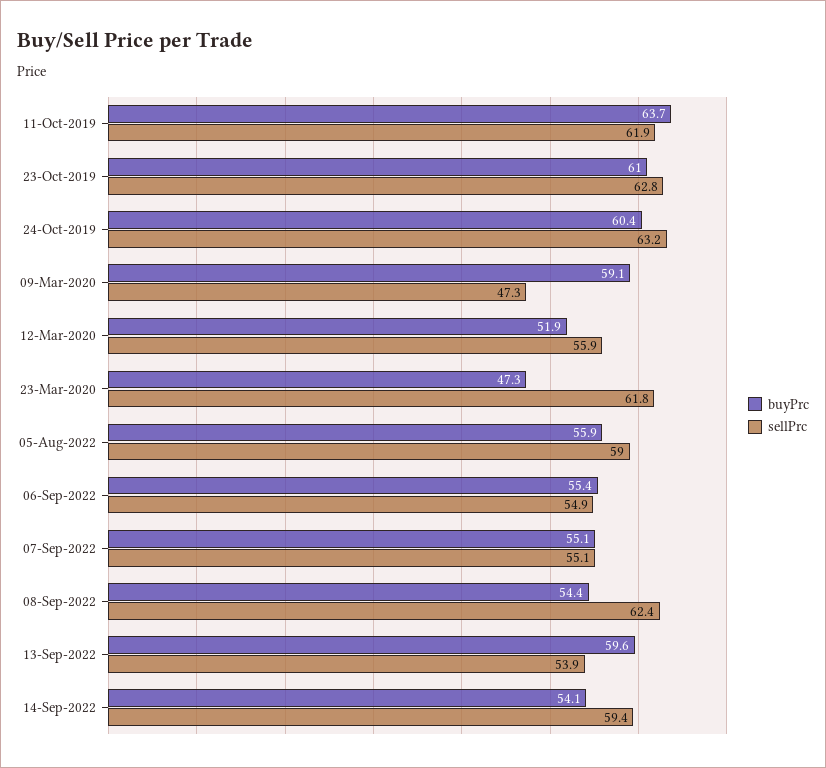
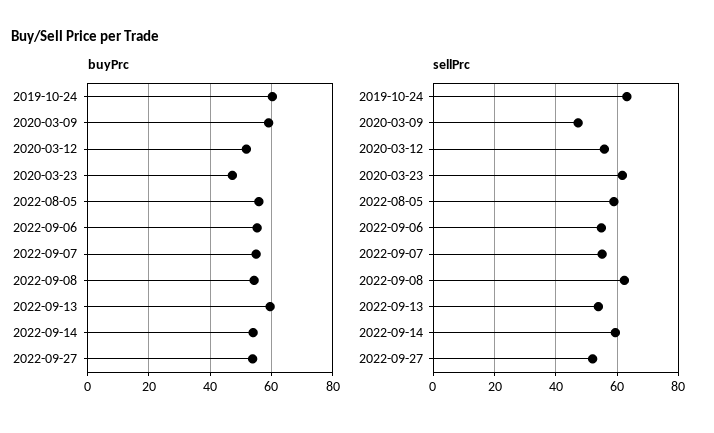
buyPrc, 11-Oct-2019: 63.7 -> none
sellPrc, 11-Oct-2019: 61.9 -> none
buyPrc, 23-Oct-2019: 61 -> none
sellPrc, 23-Oct-2019: 62.8 -> none
buyPrc, 2022-09-27: none -> 54
sellPrc, 2022-09-27: none -> 52

